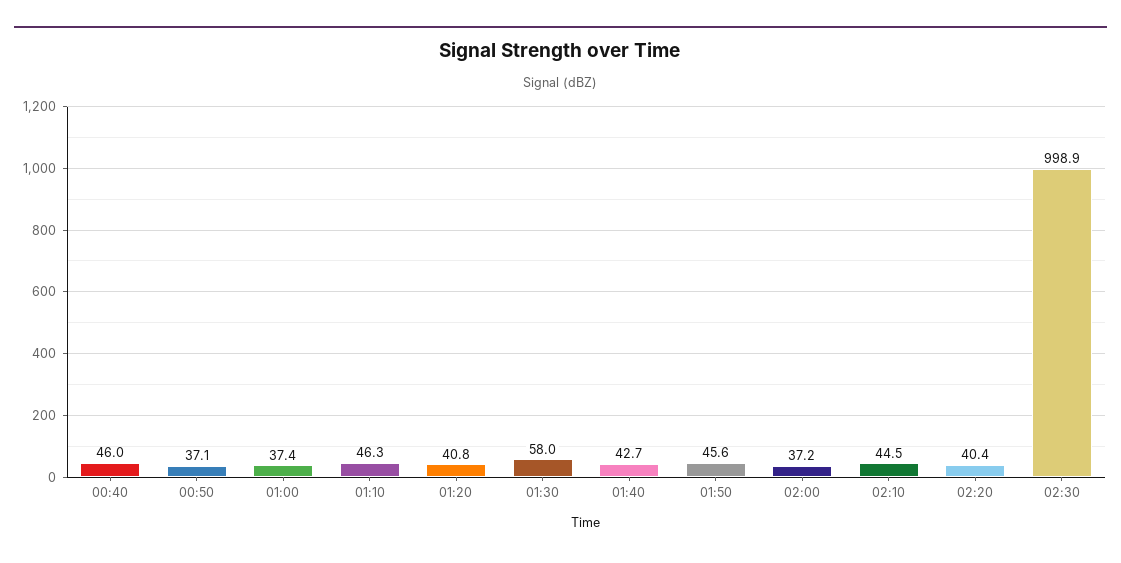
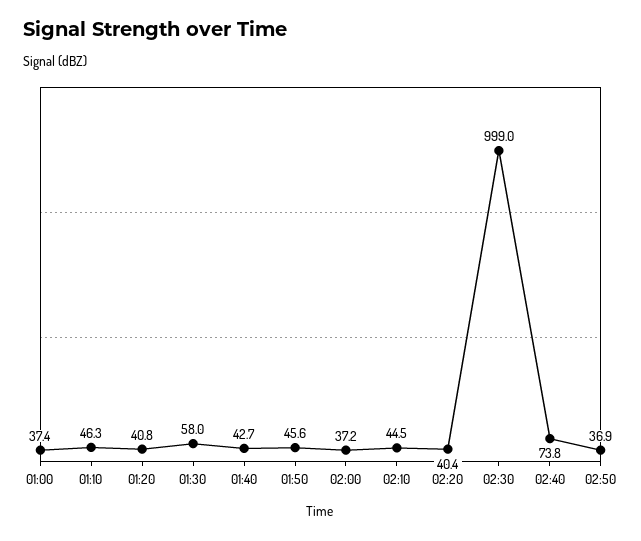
00:40: 46 -> none
00:50: 37.1 -> none
02:30: 998.9 -> 999
02:40: none -> 73.8
02:50: none -> 36.9

